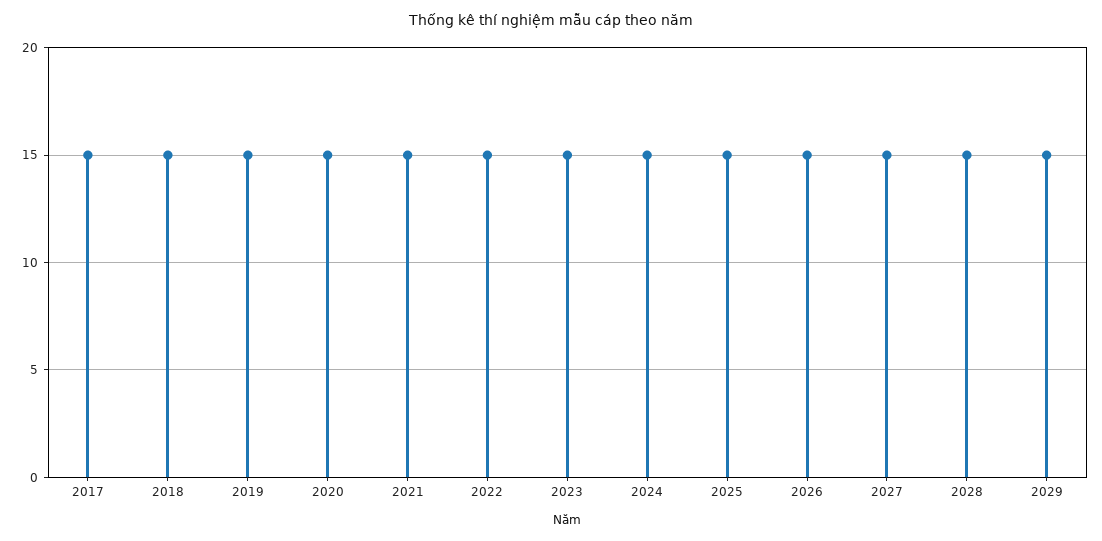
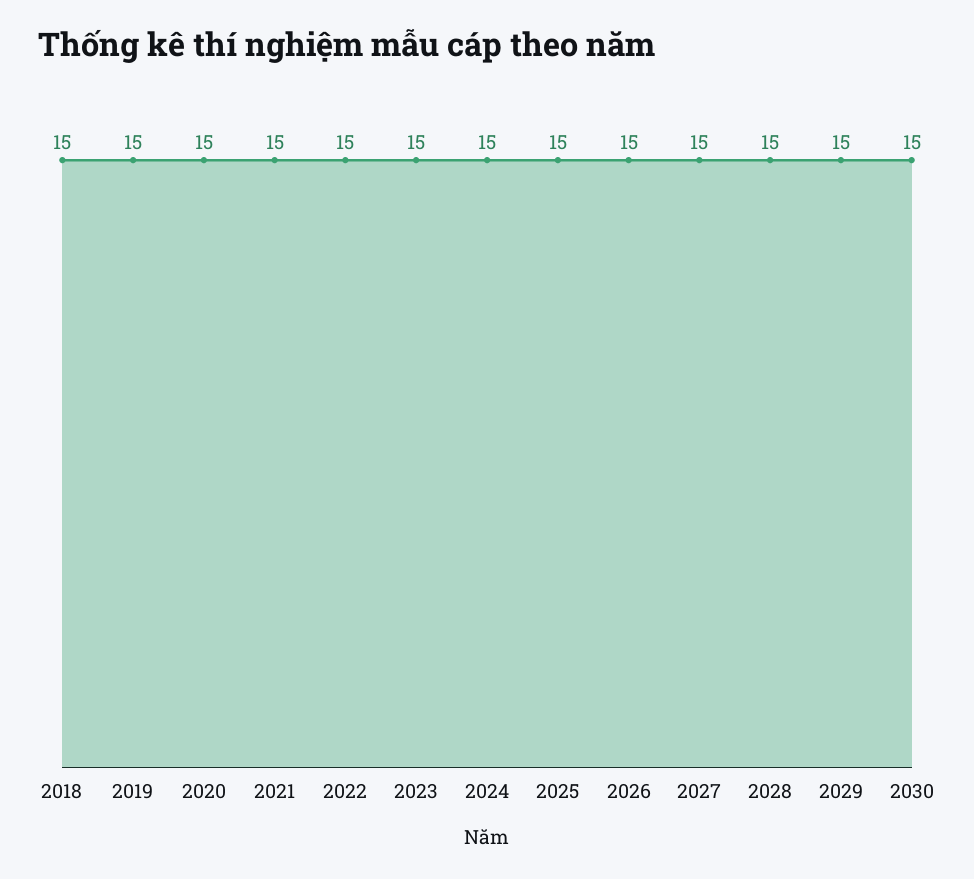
2017: 15 -> none
2030: none -> 15

